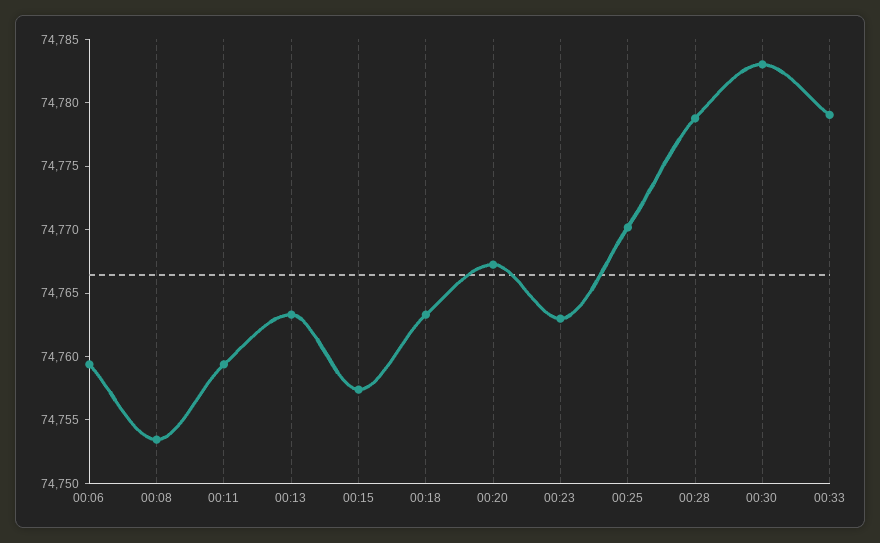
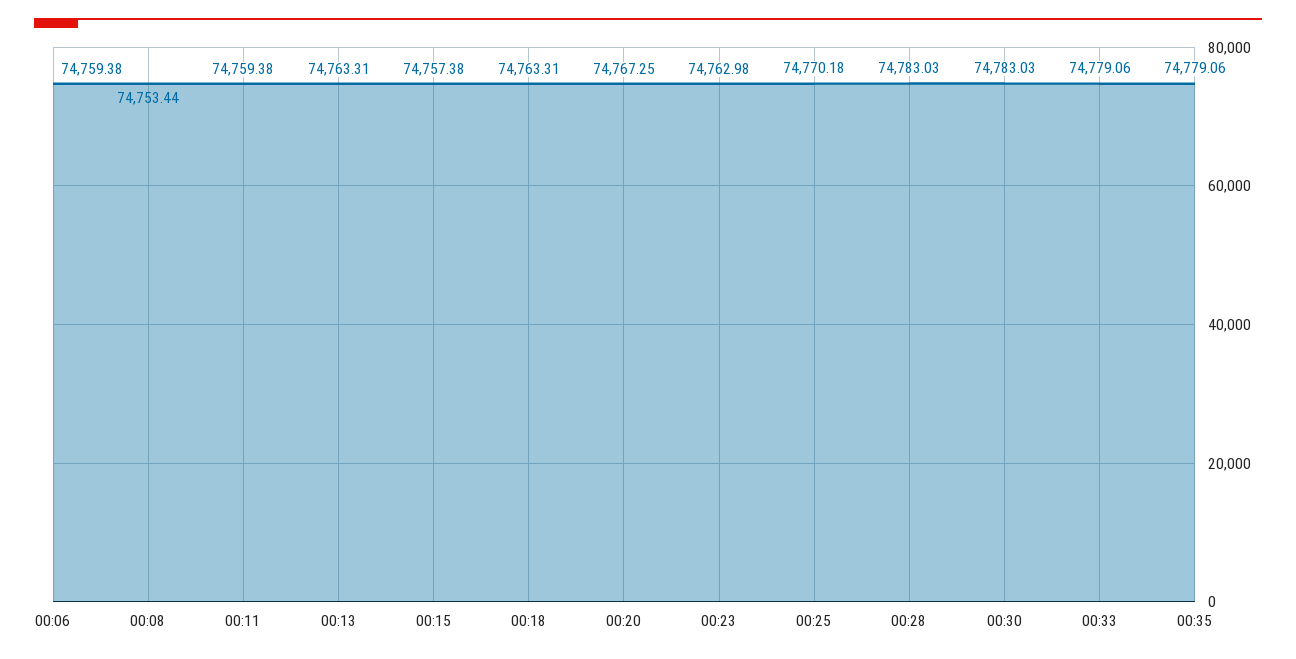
00:28: 74779 -> 74783.03
00:35: none -> 74779.06

